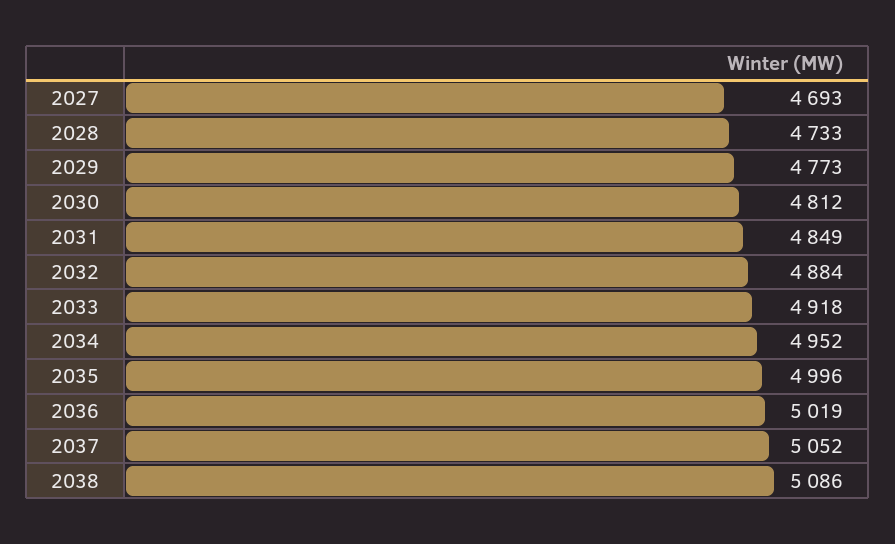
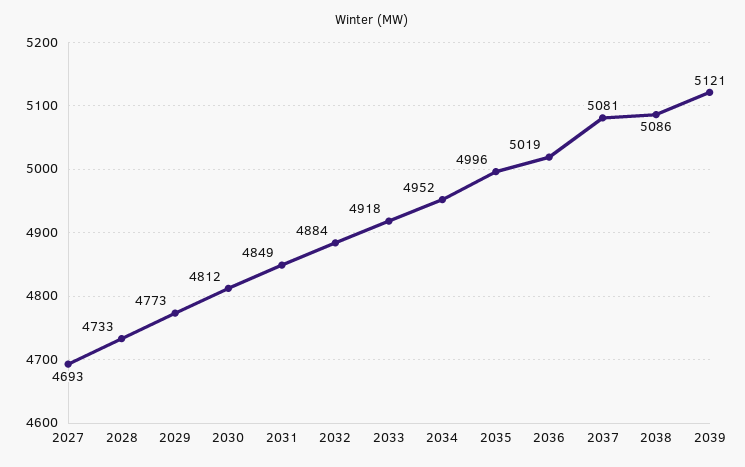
2037: 5052 -> 5081
2039: none -> 5121

